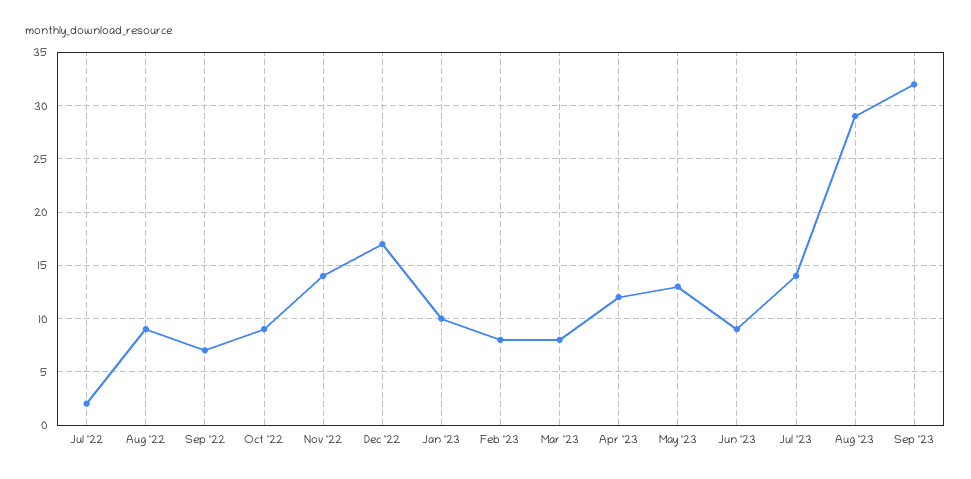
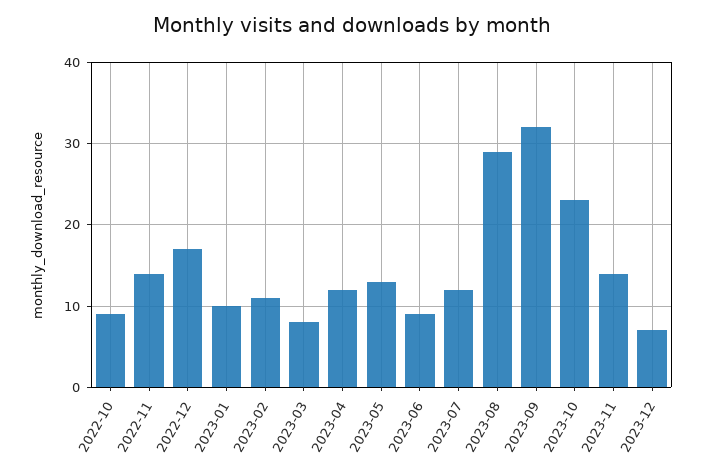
Jul '22: 2 -> none
Aug '22: 9 -> none
Sep '22: 7 -> none
Feb '23: 8 -> 11
Jul '23: 14 -> 12
2023-10: none -> 23
2023-11: none -> 14
2023-12: none -> 7

